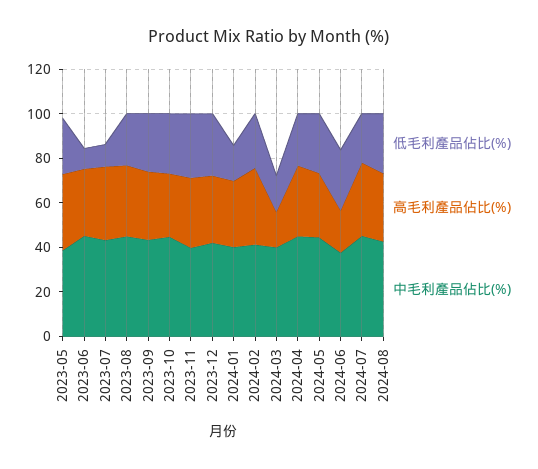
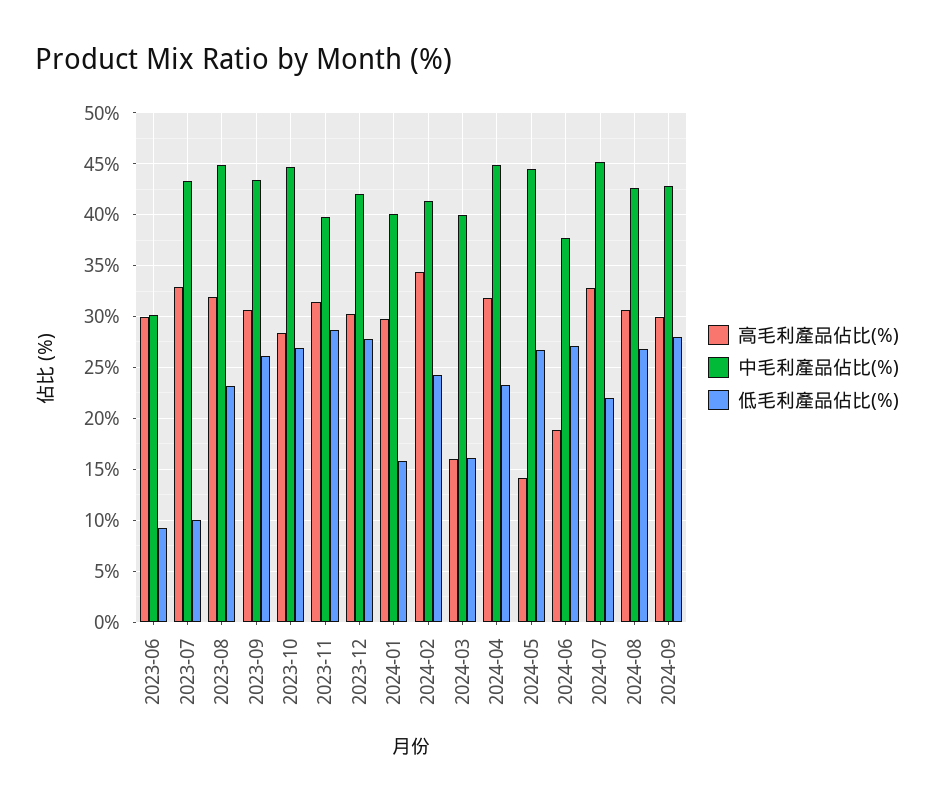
低毛利產品佔比(%), 2023-05: 25 -> none
高毛利產品佔比(%), 2023-05: 35 -> none
中毛利產品佔比(%), 2023-05: 40 -> none
中毛利產品佔比(%), 2023-06: 45 -> 30
高毛利產品佔比(%), 2024-05: 30 -> 14
高毛利產品佔比(%), 2024-09: none -> 30
中毛利產品佔比(%), 2024-09: none -> 43
低毛利產品佔比(%), 2024-09: none -> 28

